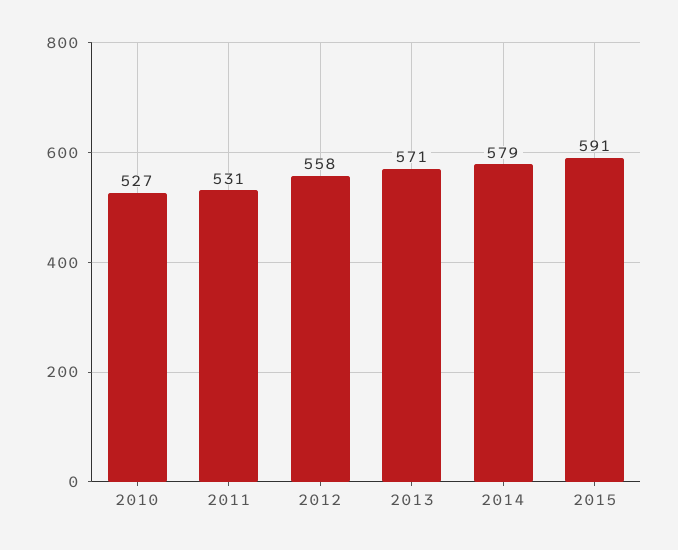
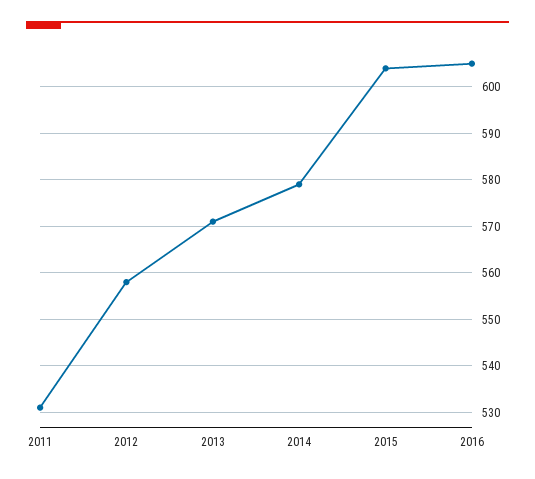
2010: 527 -> none
2015: 591 -> 605
2016: none -> 605

